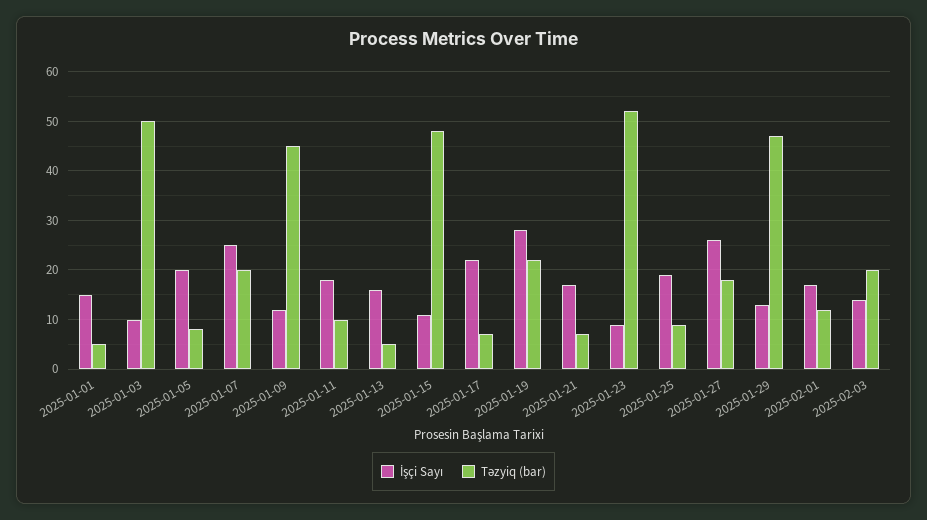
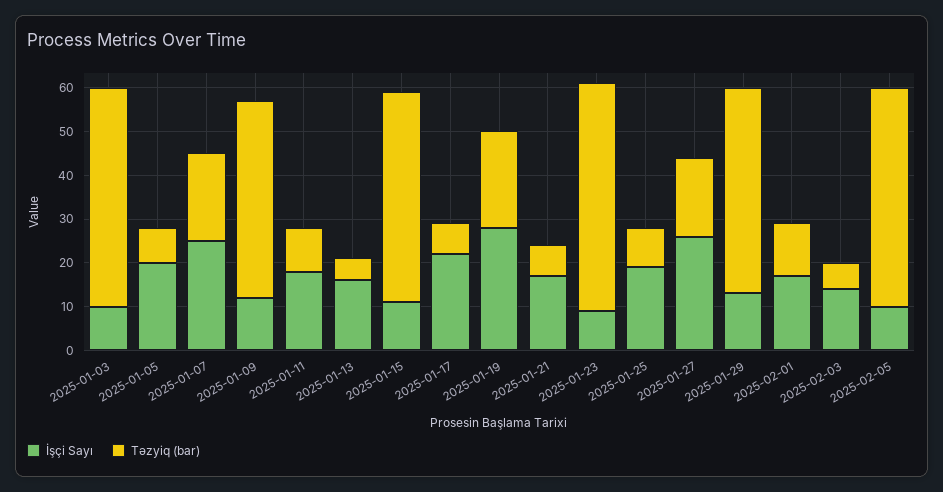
İşçi Sayı, 2025-01-01: 15 -> none
Təzyiq (bar), 2025-01-01: 5 -> none
Təzyiq (bar), 2025-02-03: 20 -> 5
İşçi Sayı, 2025-02-05: none -> 10
Təzyiq (bar), 2025-02-05: none -> 50

